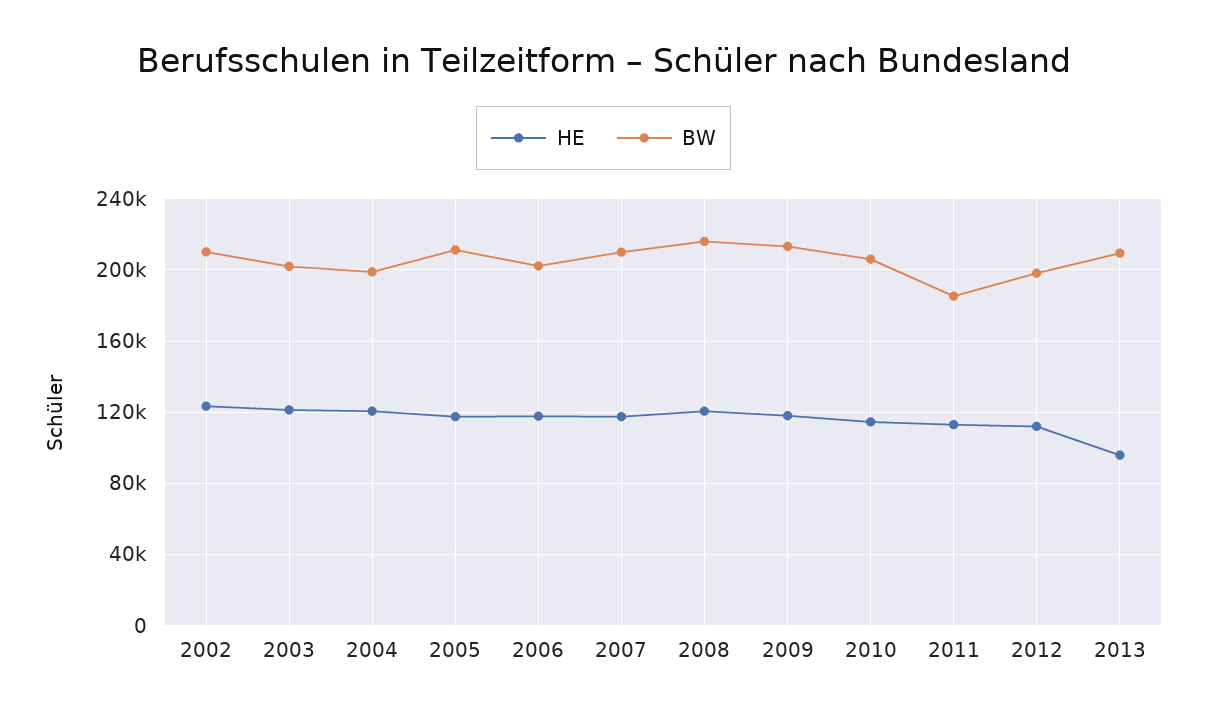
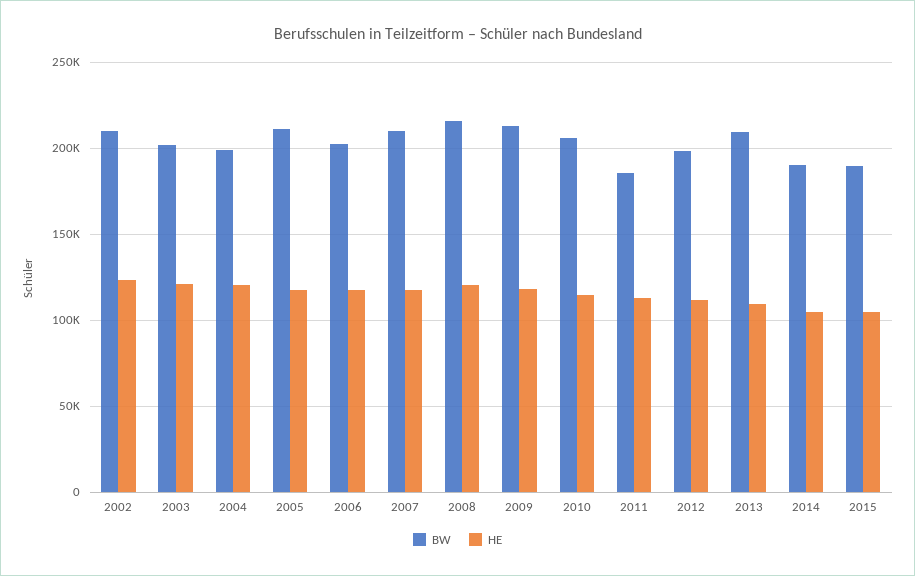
HE, 2013: 95000 -> 110000
BW, 2014: none -> 190000
HE, 2014: none -> 105000
BW, 2015: none -> 190000
HE, 2015: none -> 105000

